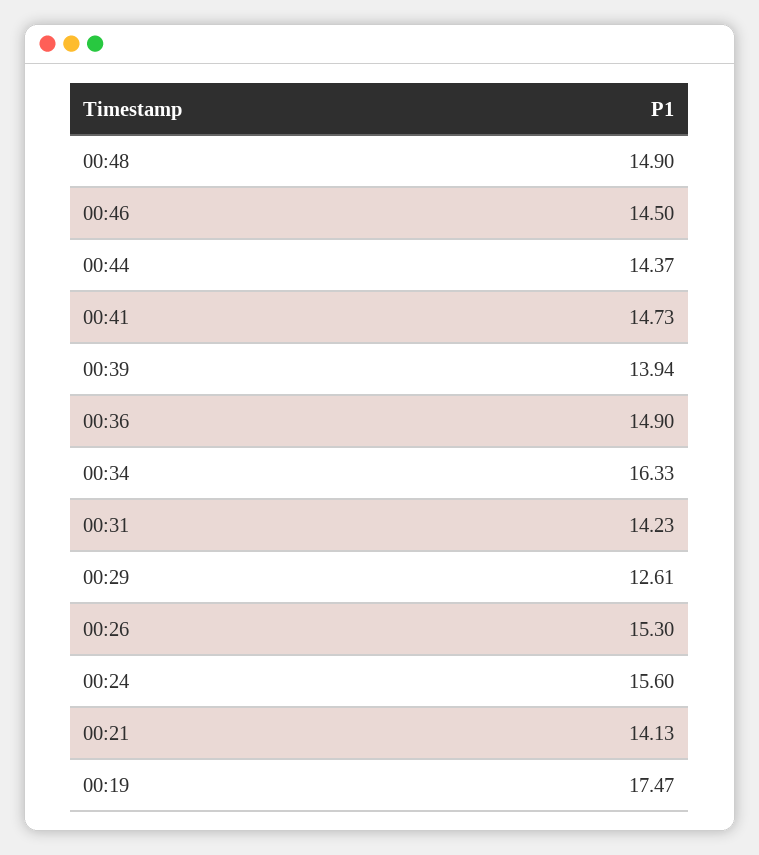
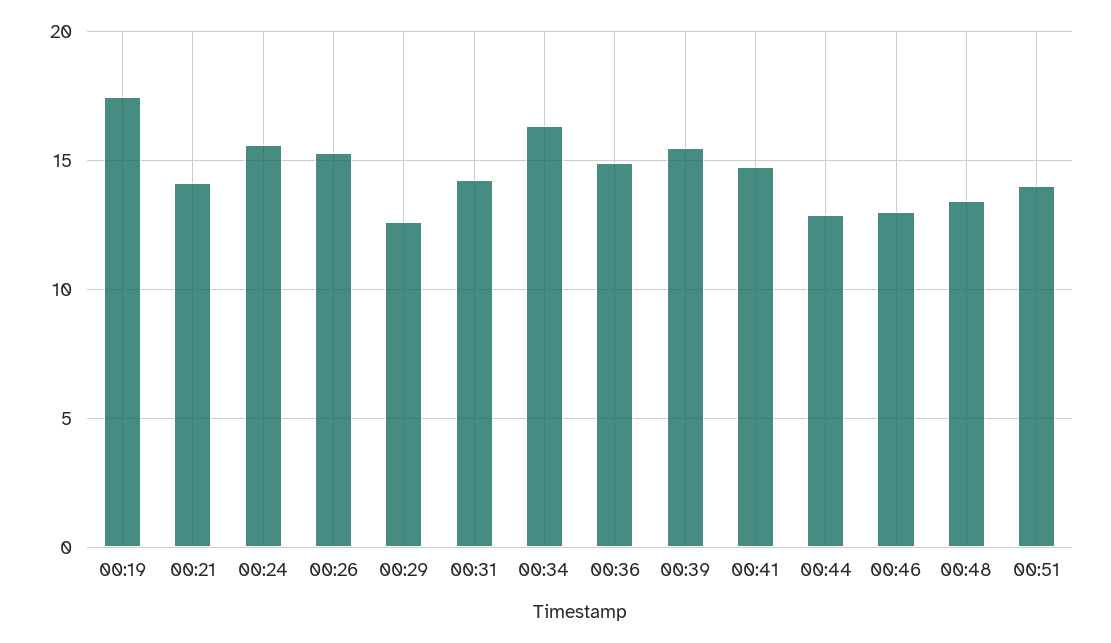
00:48: 14.9 -> 13.5
00:46: 14.5 -> 13
00:44: 14.37 -> 13
00:39: 13.94 -> 15.5
00:51: none -> 14

